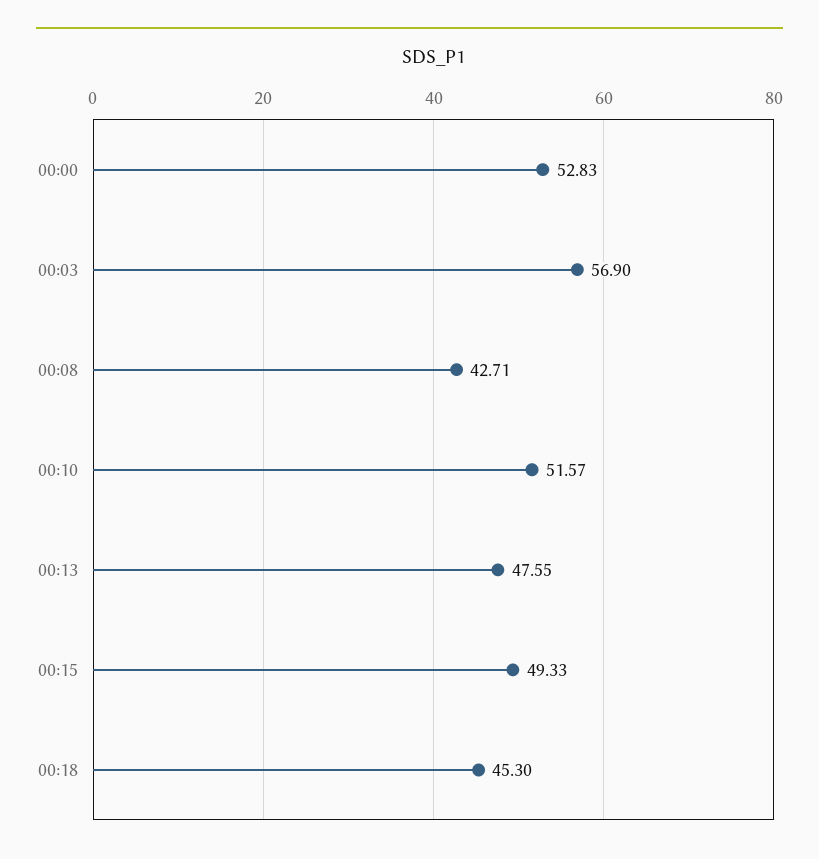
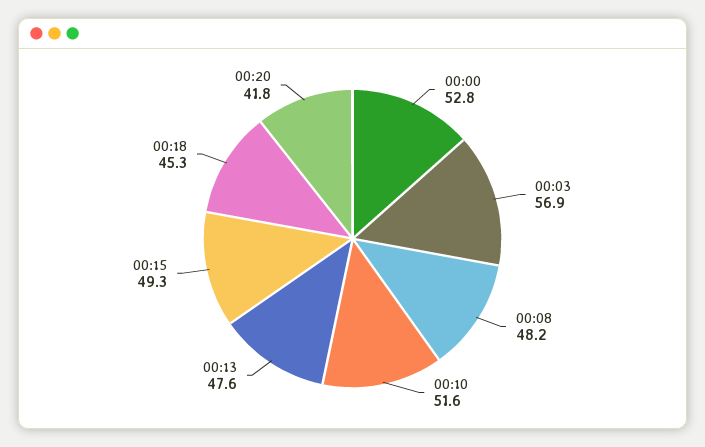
00:08: 42.71 -> 48.2
00:20: none -> 41.8

